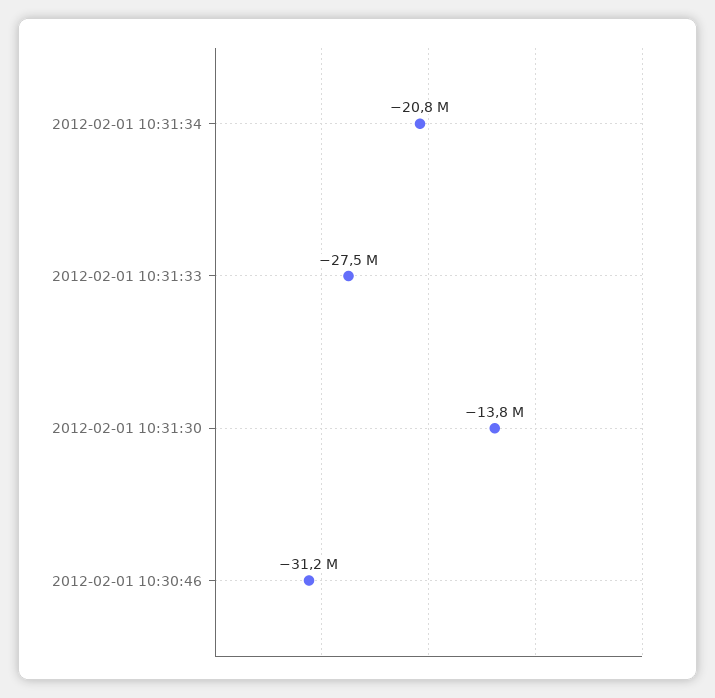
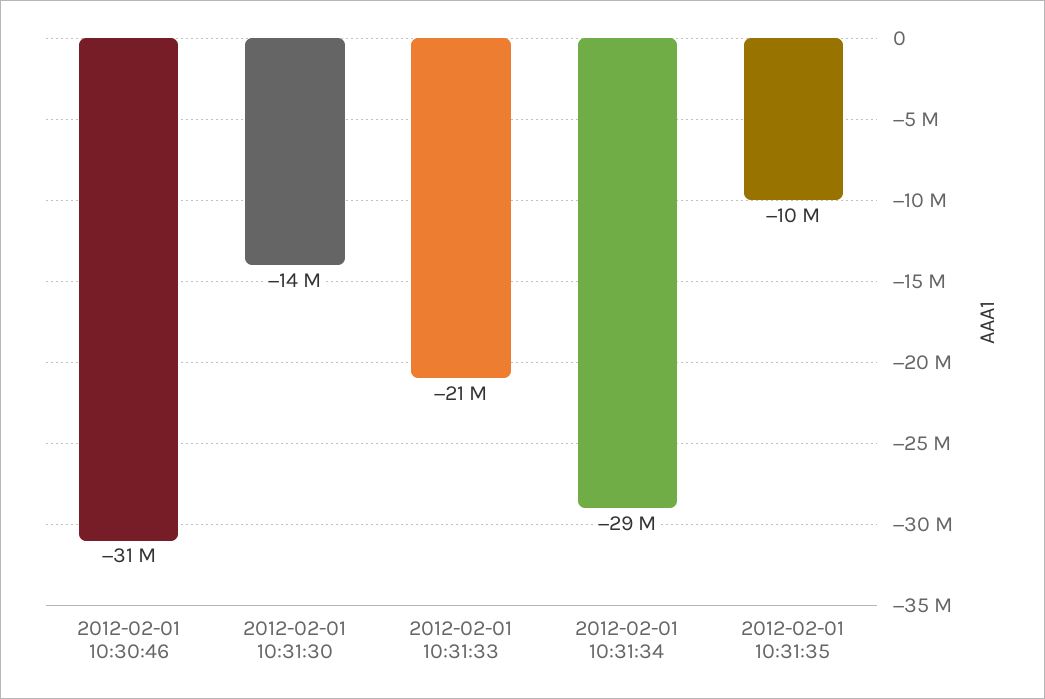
2012-02-01 10:31:34: -20800000 -> -29000000
2012-02-01 10:31:33: -27500000 -> -21000000
2012-02-01 10:31:35: none -> -10000000

